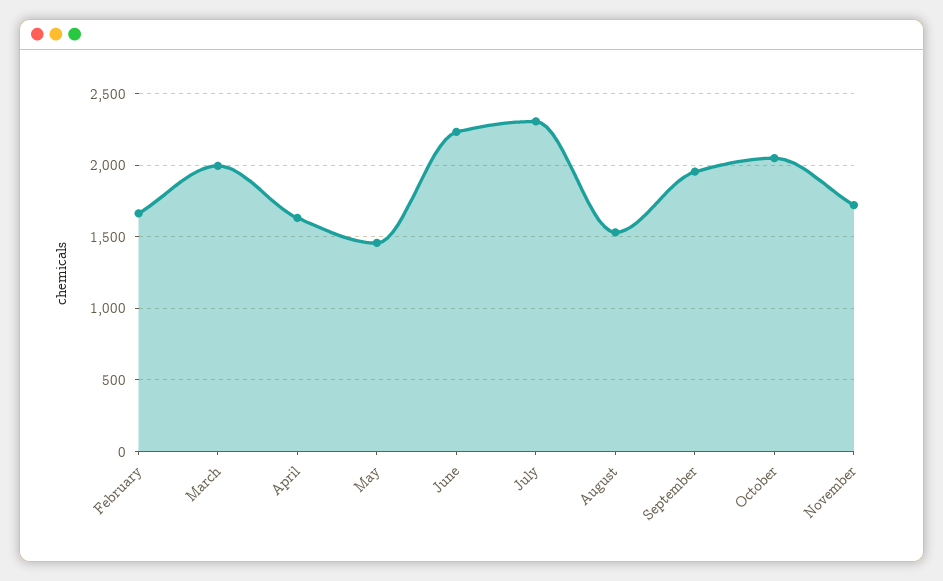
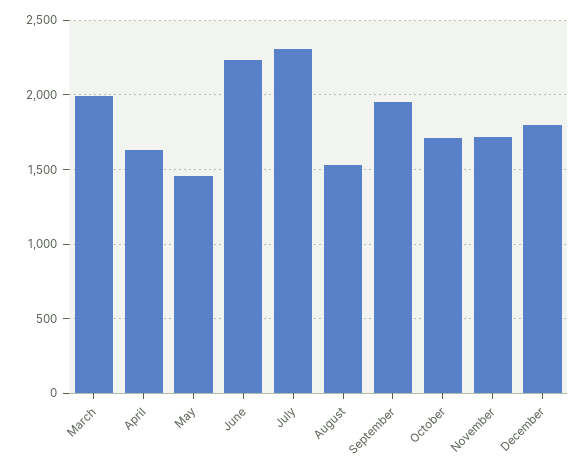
February: 1650 -> none
October: 2050 -> 1700
December: none -> 1800

